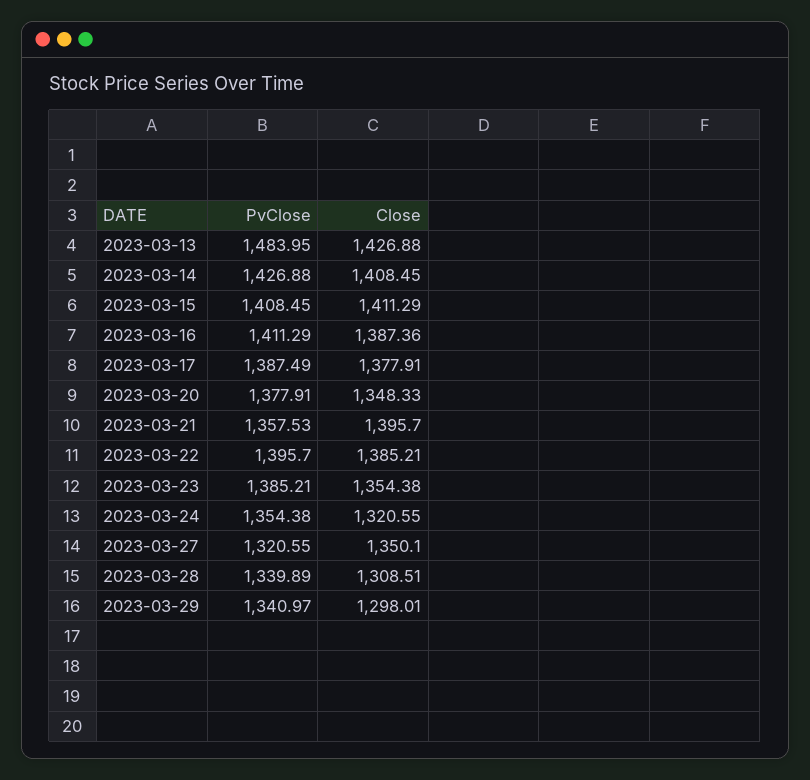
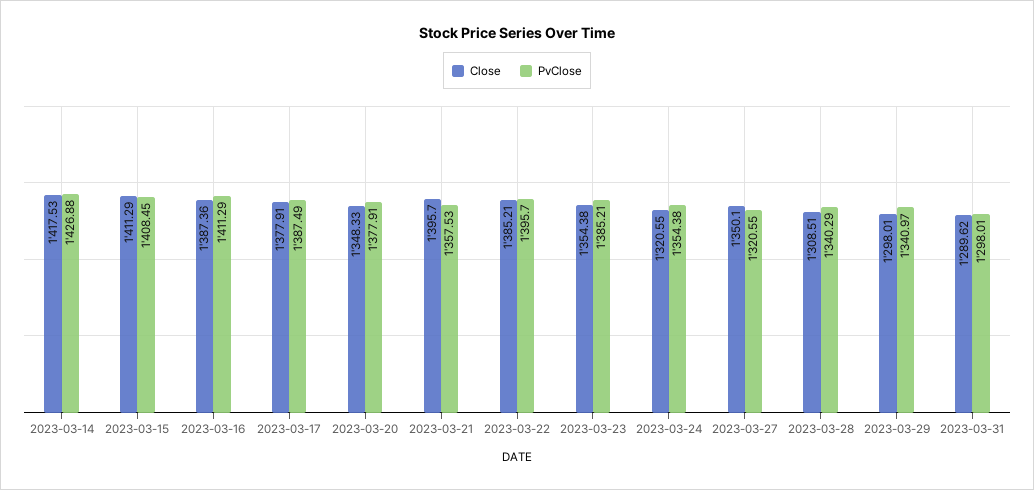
PvClose, 2023-03-13: 1483.95 -> none
Close, 2023-03-13: 1426.88 -> none
Close, 2023-03-14: 1408.45 -> 1417.53
PvClose, 2023-03-28: 1339.89 -> 1340.29
Close, 2023-03-31: none -> 1289.62
PvClose, 2023-03-31: none -> 1298.01

